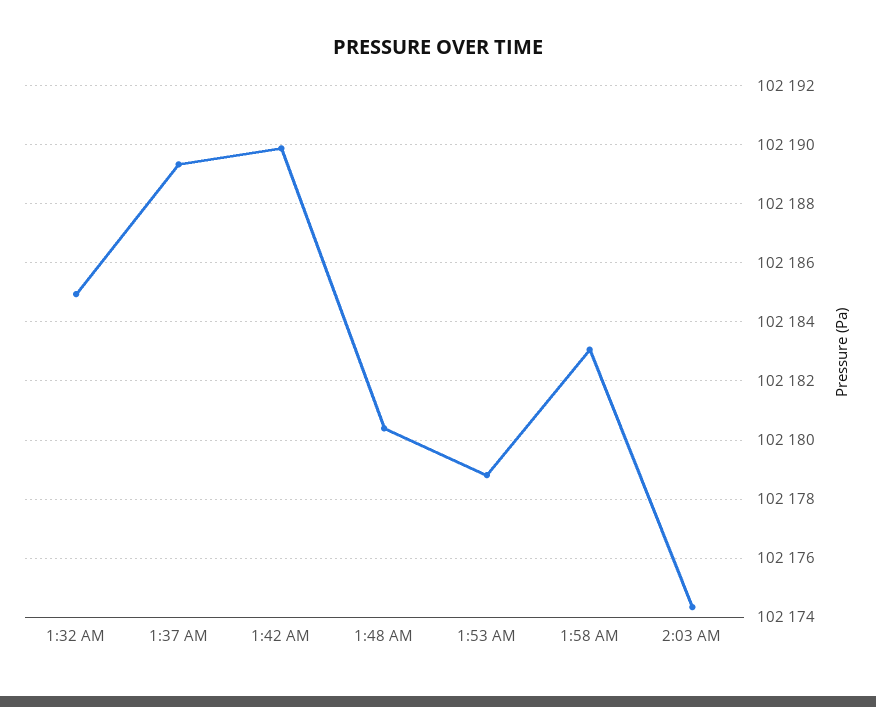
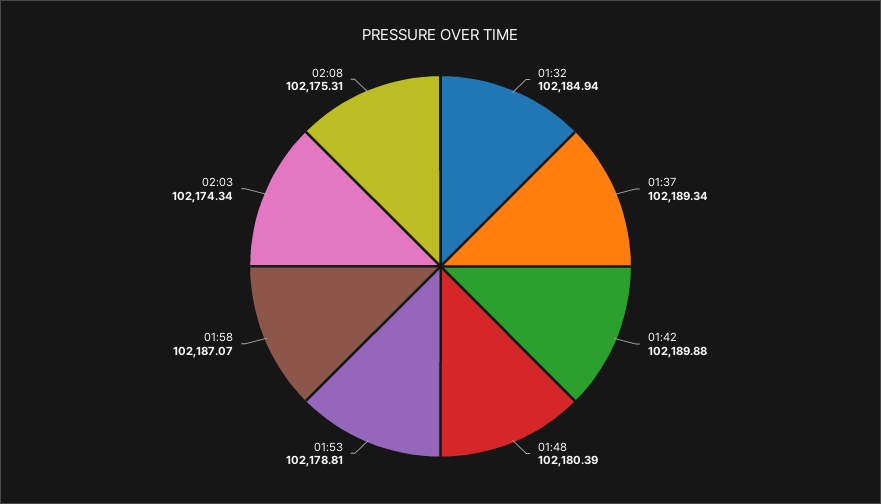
1:58 AM: 102183 -> 102187.07
02:08: none -> 102175.31

